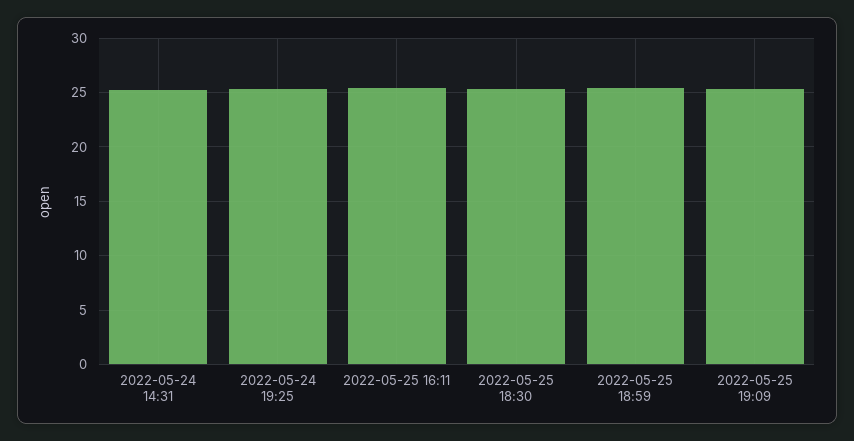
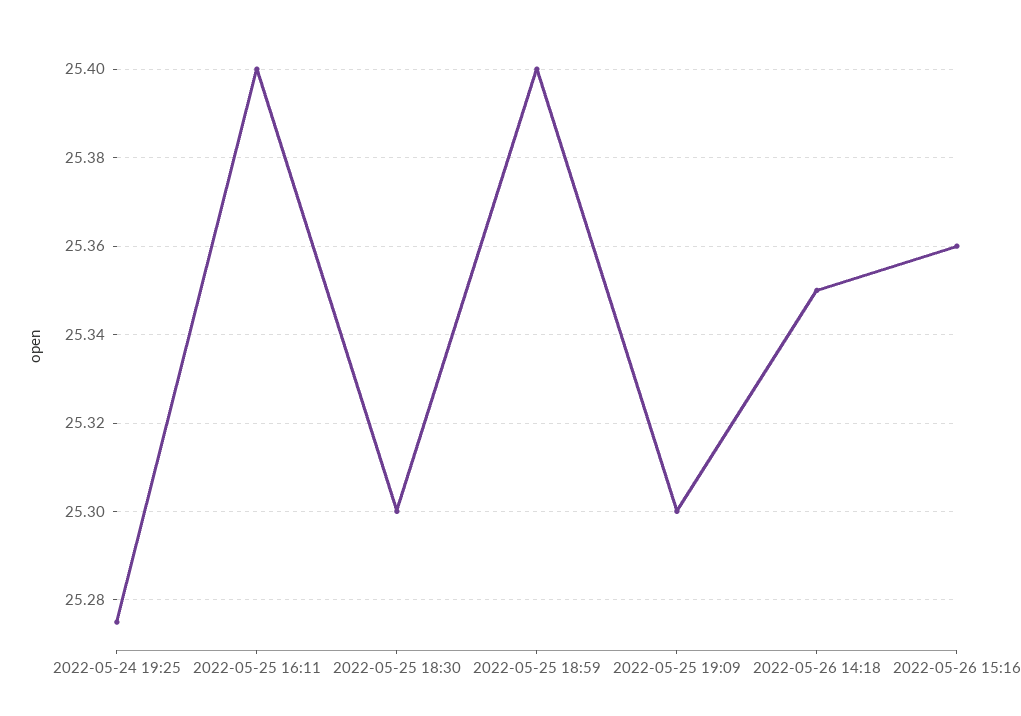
2022-05-24 14:31: 25 -> none
2022-05-26 14:18: none -> 25.35
2022-05-26 15:16: none -> 25.36

